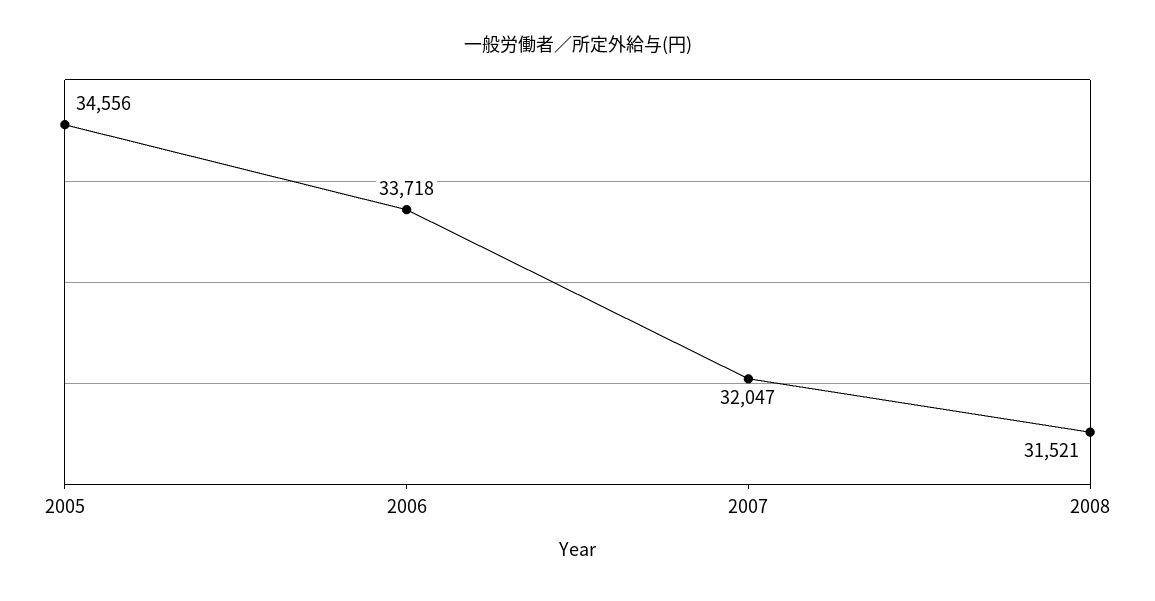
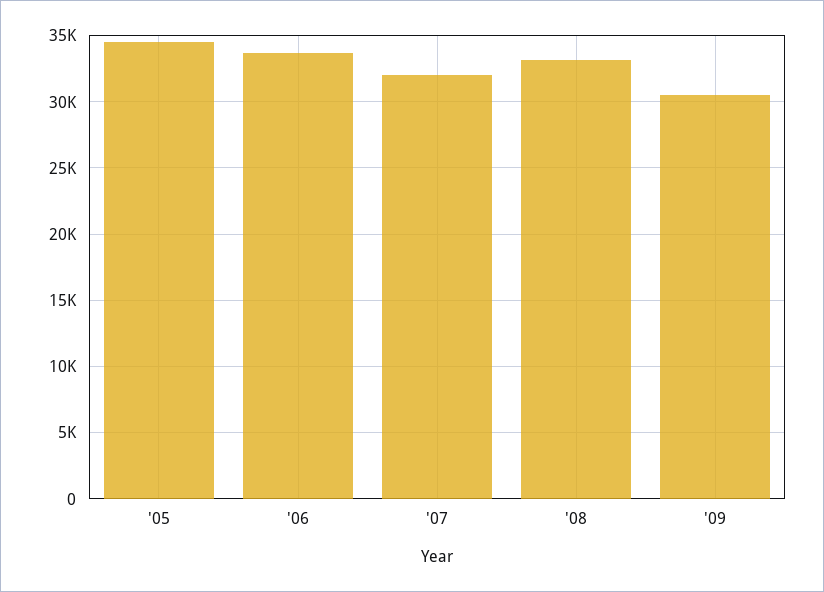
2008: 31521 -> 33000
'09: none -> 30500

